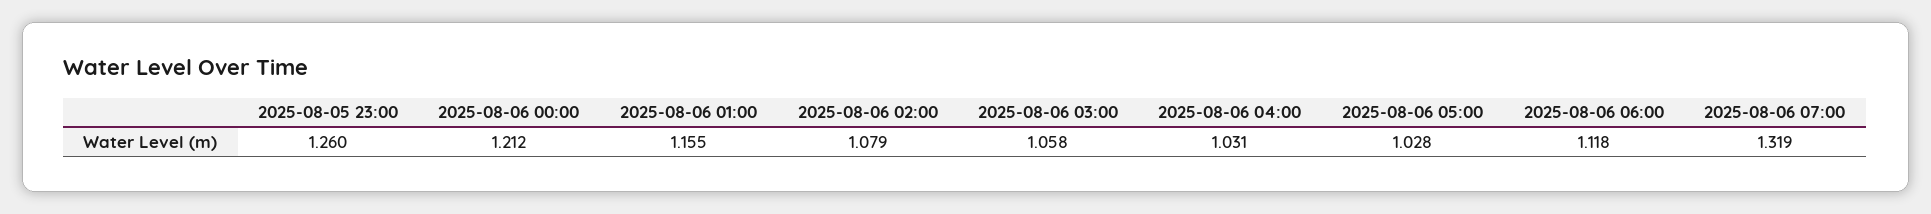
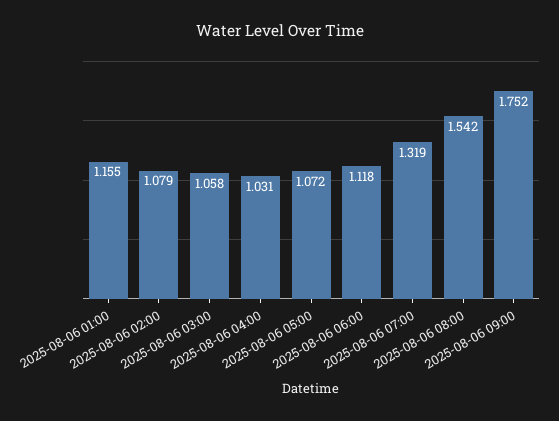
2025-08-05 23:00: 1.26 -> none
2025-08-06 00:00: 1.212 -> none
2025-08-06 05:00: 1.028 -> 1.072
2025-08-06 08:00: none -> 1.542
2025-08-06 09:00: none -> 1.752

